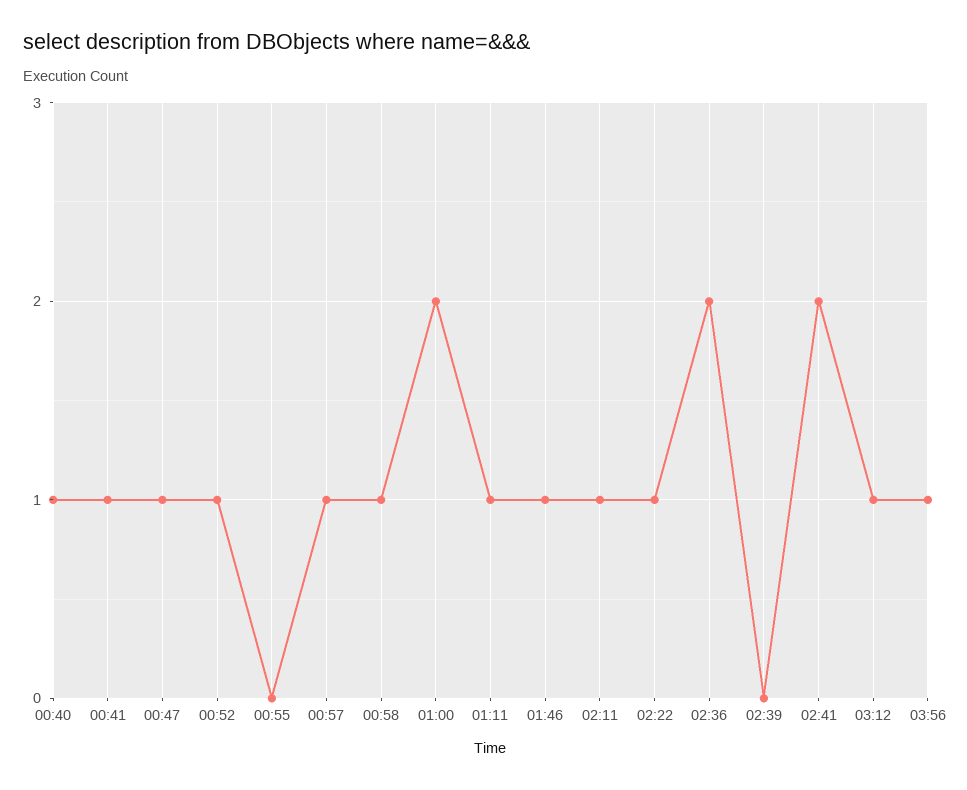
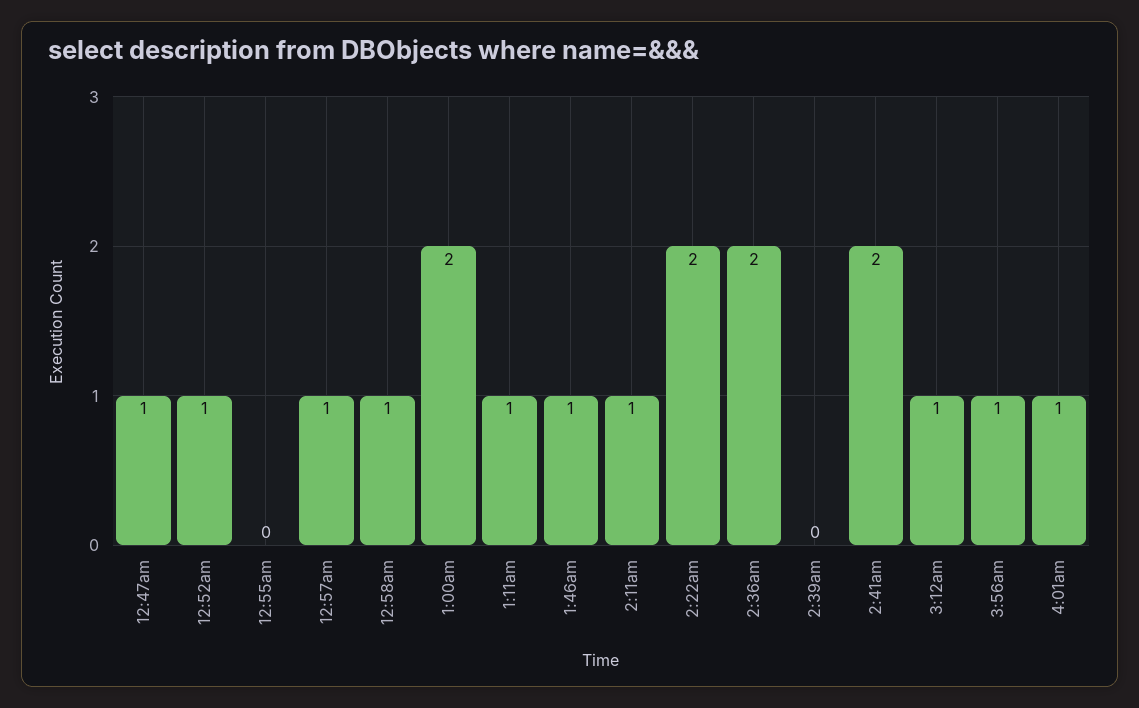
00:40: 1 -> none
00:41: 1 -> none
02:22: 1 -> 2
4:01am: none -> 1

